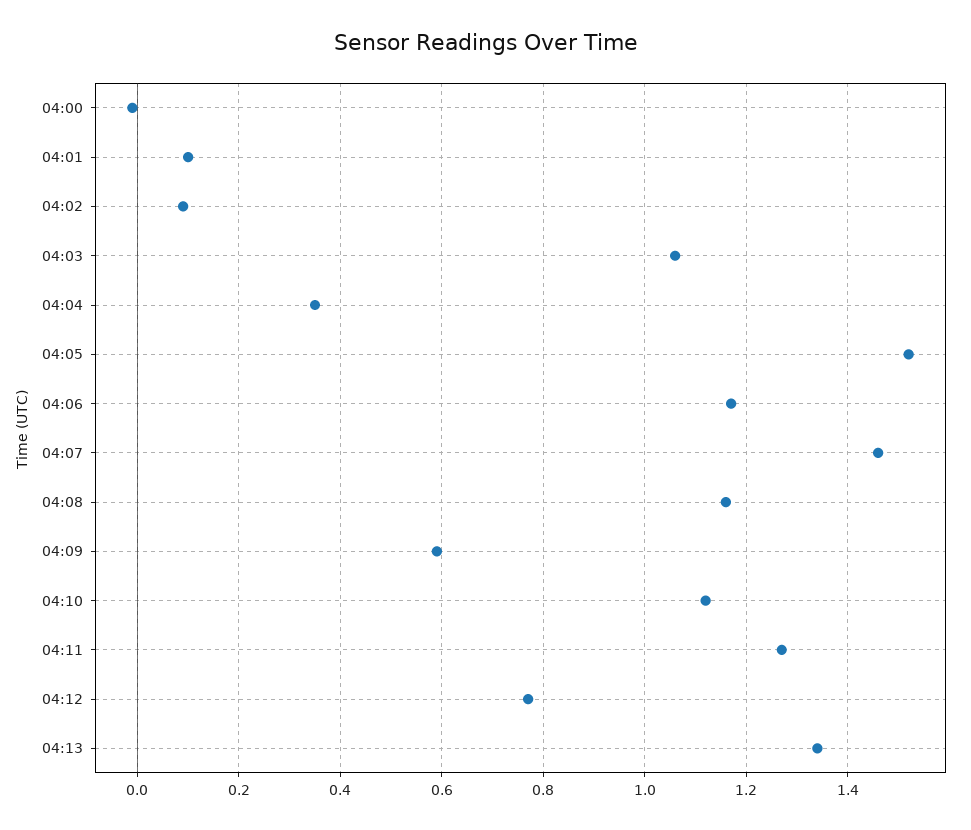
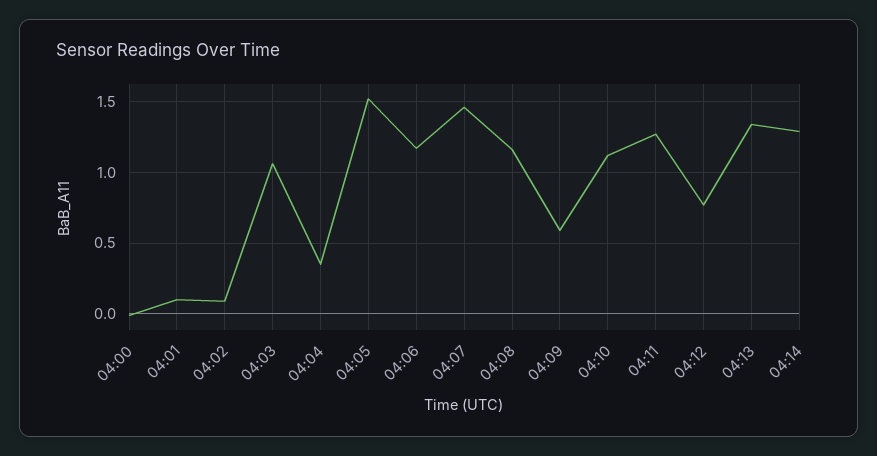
04:14: none -> 1.3

